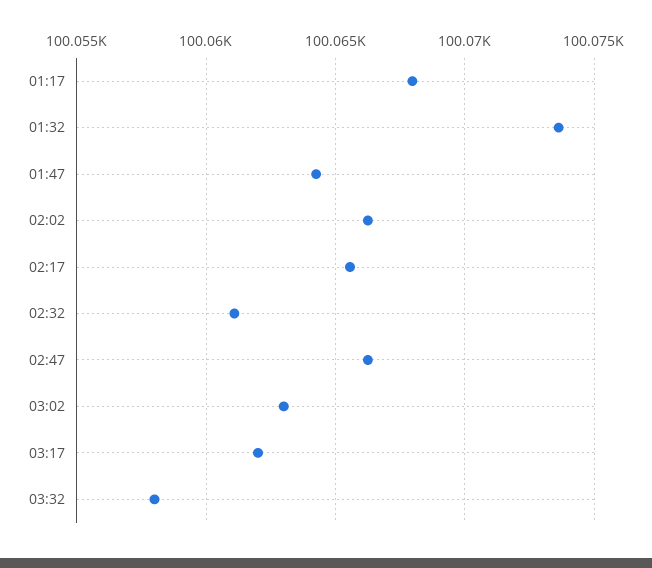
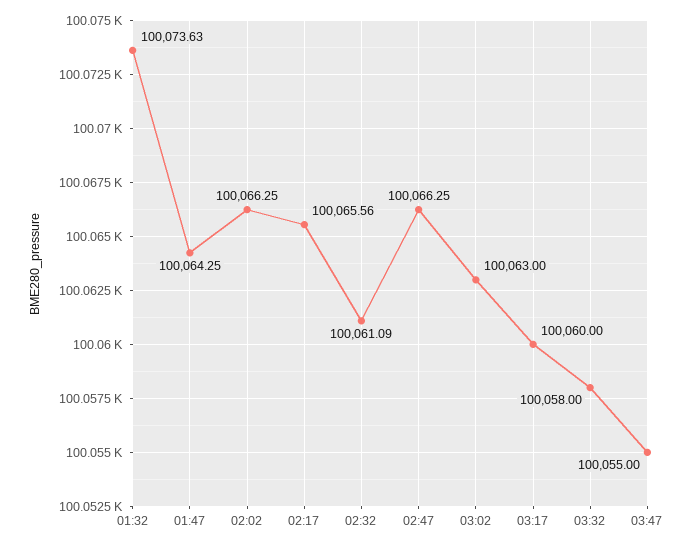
01:17: 100068 -> none
03:17: 100062 -> 100060
03:47: none -> 100055

